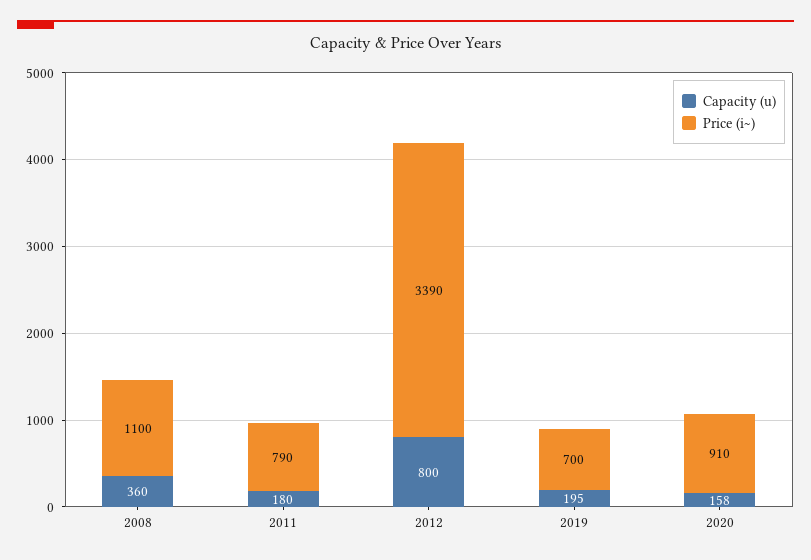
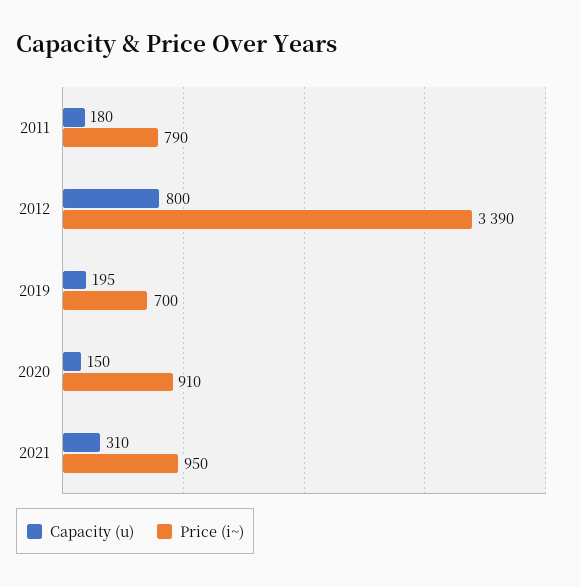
Capacity (u), 2008: 360 -> none
Price (i~), 2008: 1100 -> none
Capacity (u), 2020: 158 -> 150
Capacity (u), 2021: none -> 310
Price (i~), 2021: none -> 950

